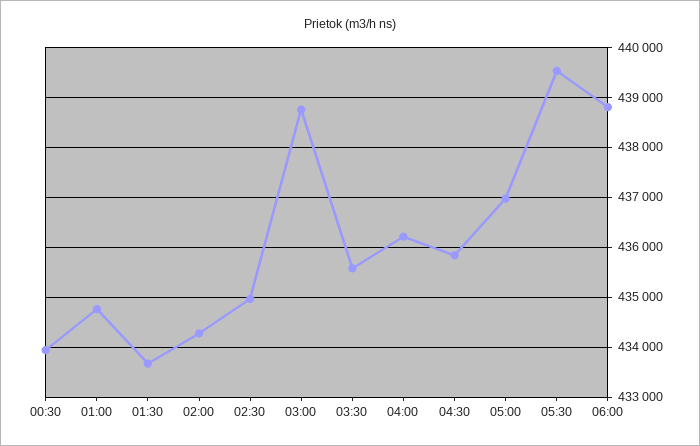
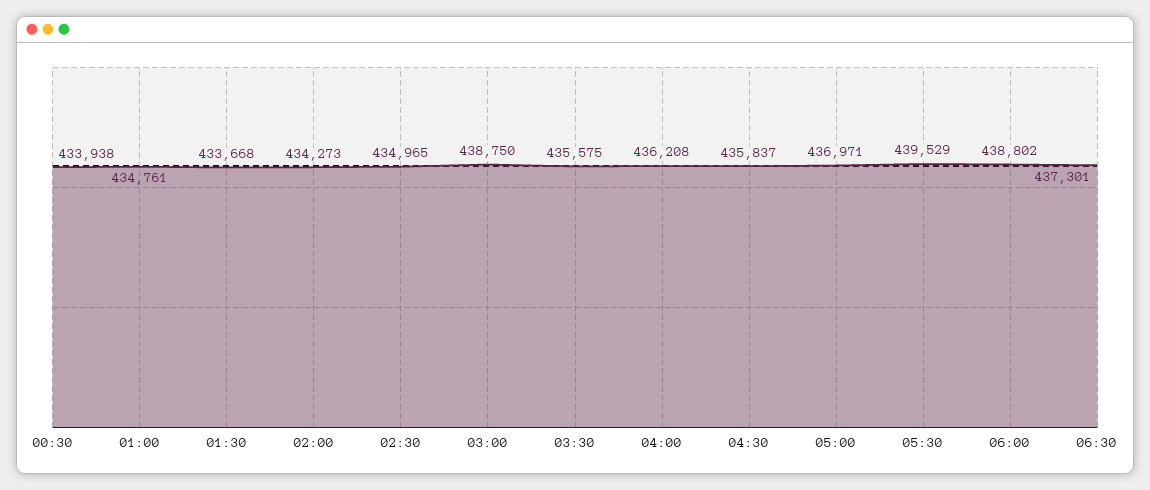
06:30: none -> 437301

